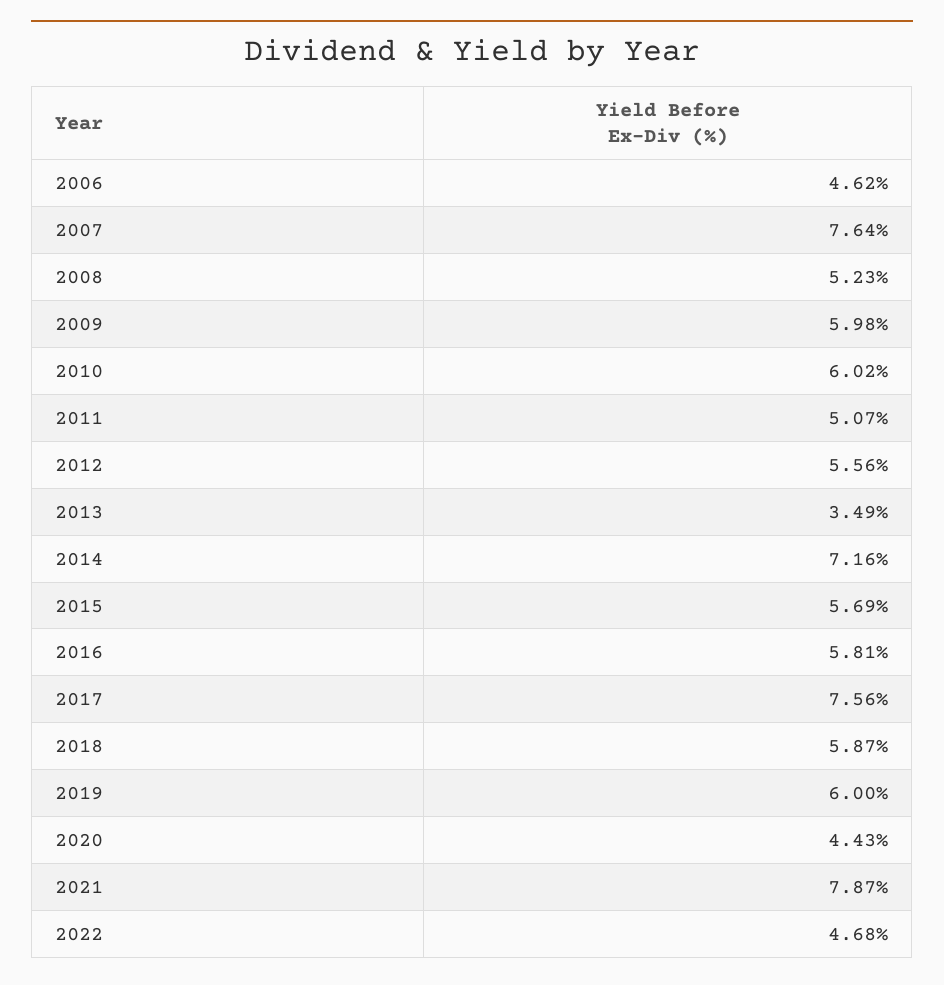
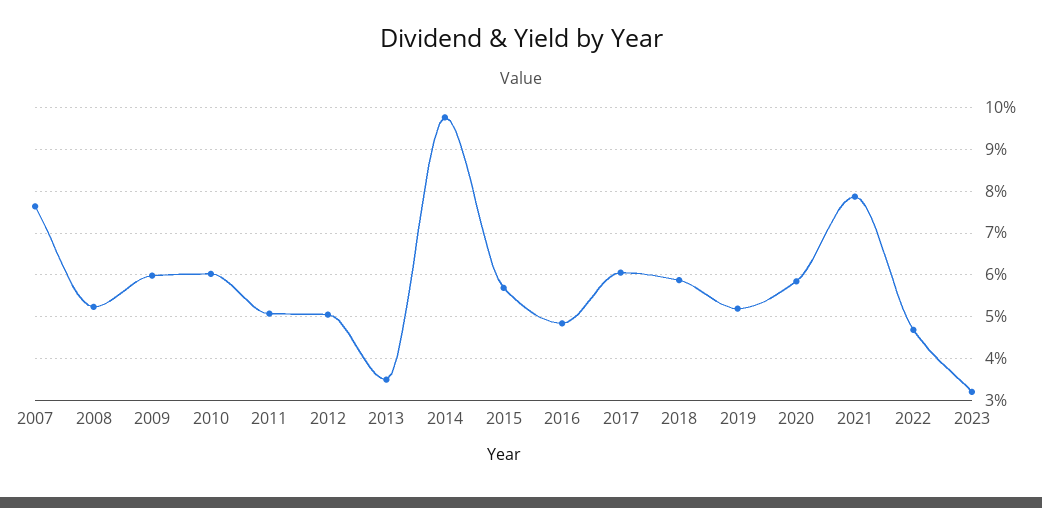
2006: 4.62 -> none
2012: 5.56 -> 5
2014: 7.16 -> 9.8
2016: 5.81 -> 4.8
2017: 7.56 -> 6
2019: 6 -> 5.2
2020: 4.43 -> 5.8
2023: none -> 3.2

